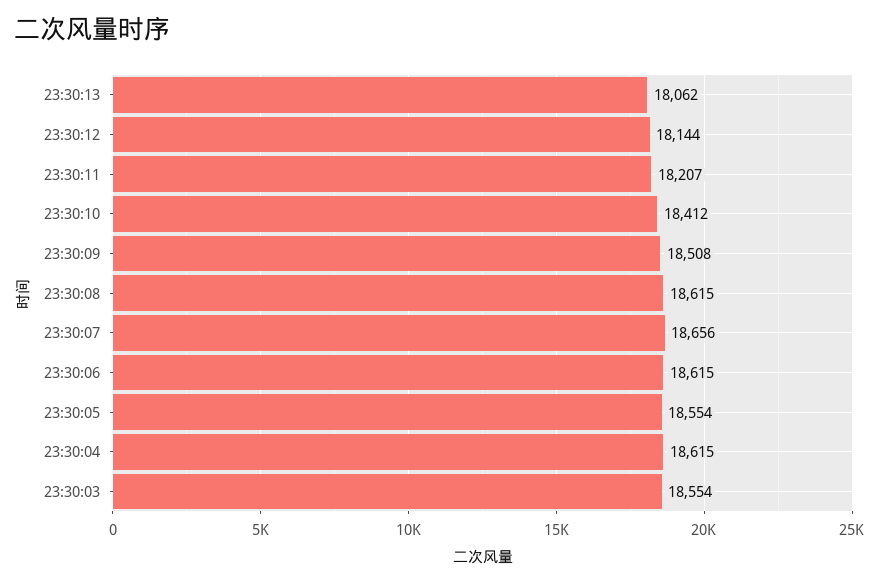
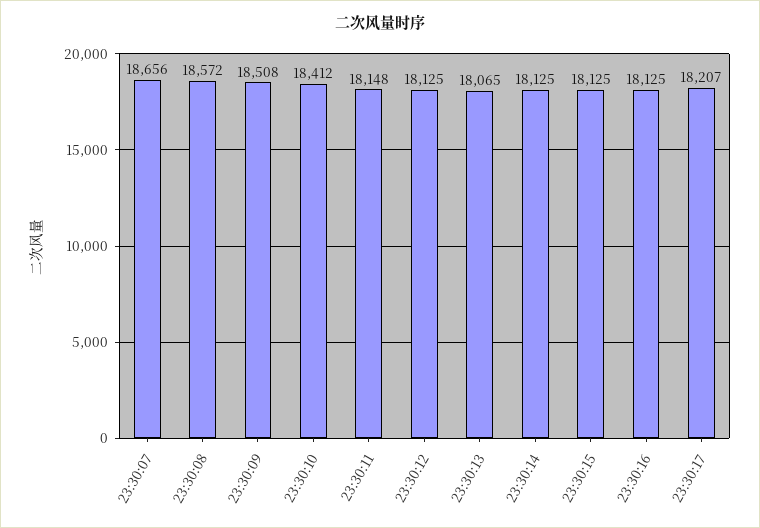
23:30:13: 18062 -> 18065
23:30:12: 18144 -> 18125
23:30:11: 18207 -> 18148
23:30:08: 18615 -> 18572
23:30:06: 18615 -> none
23:30:05: 18554 -> none
23:30:04: 18615 -> none
23:30:03: 18554 -> none
23:30:14: none -> 18125
23:30:15: none -> 18125
23:30:16: none -> 18125
23:30:17: none -> 18207

